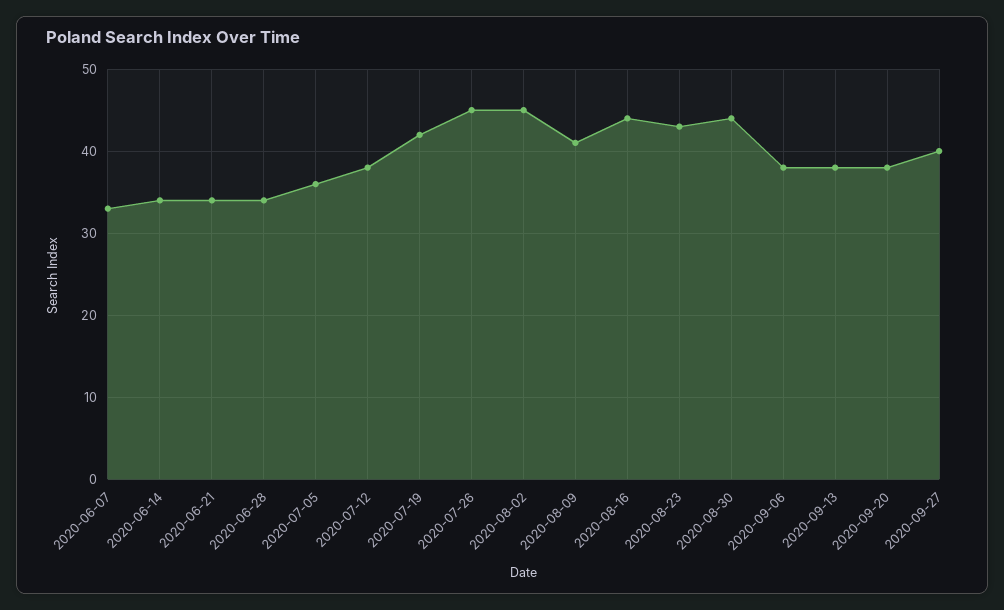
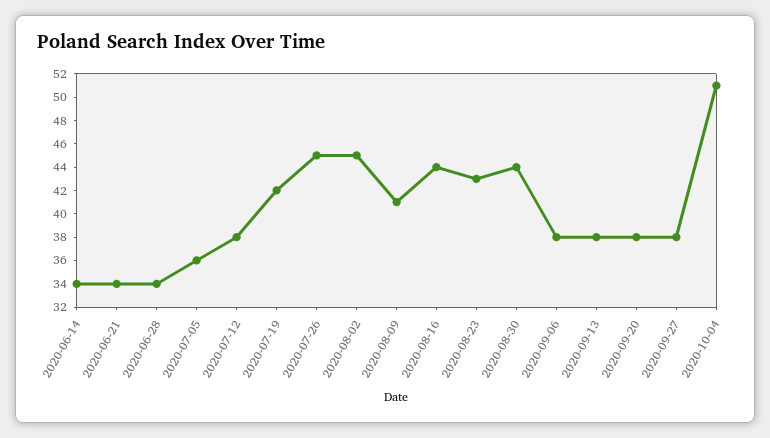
2020-06-07: 33 -> none
2020-09-27: 40 -> 38
2020-10-04: none -> 51

